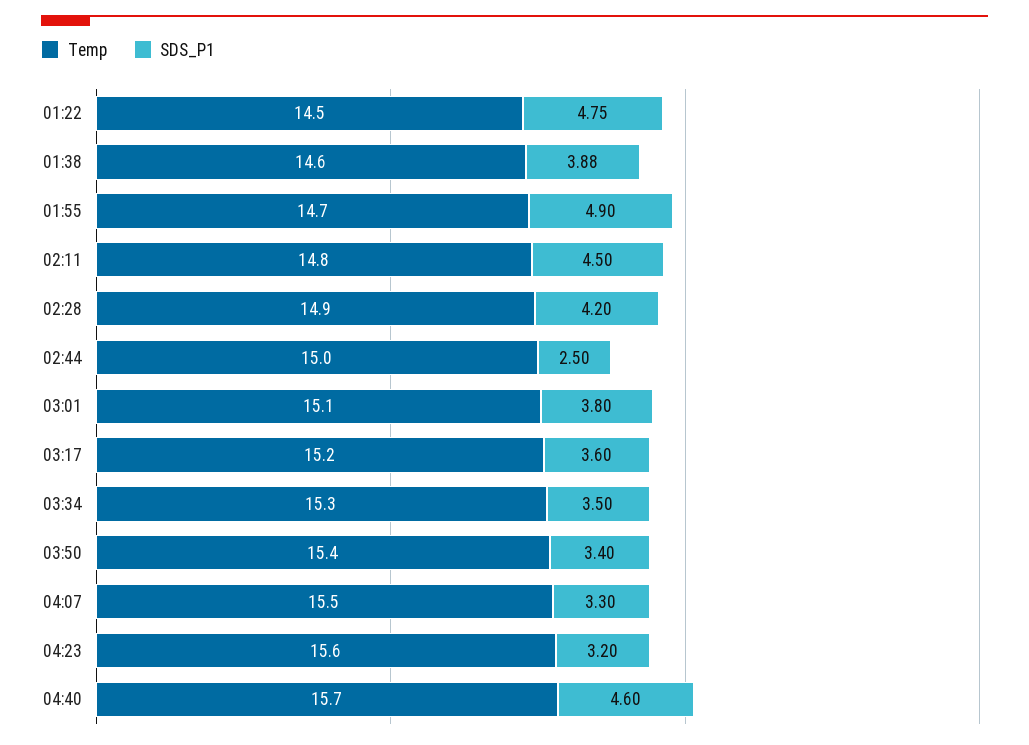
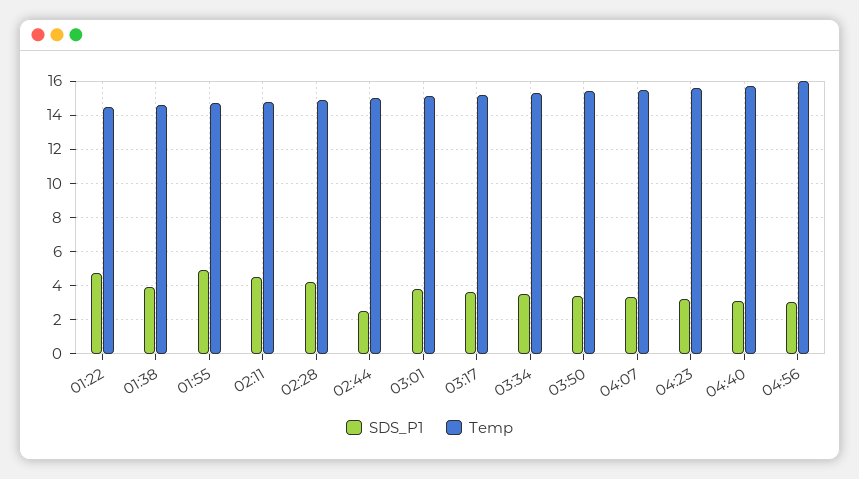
SDS_P1, 04:40: 4.6 -> 3
SDS_P1, 04:56: none -> 3
Temp, 04:56: none -> 16

